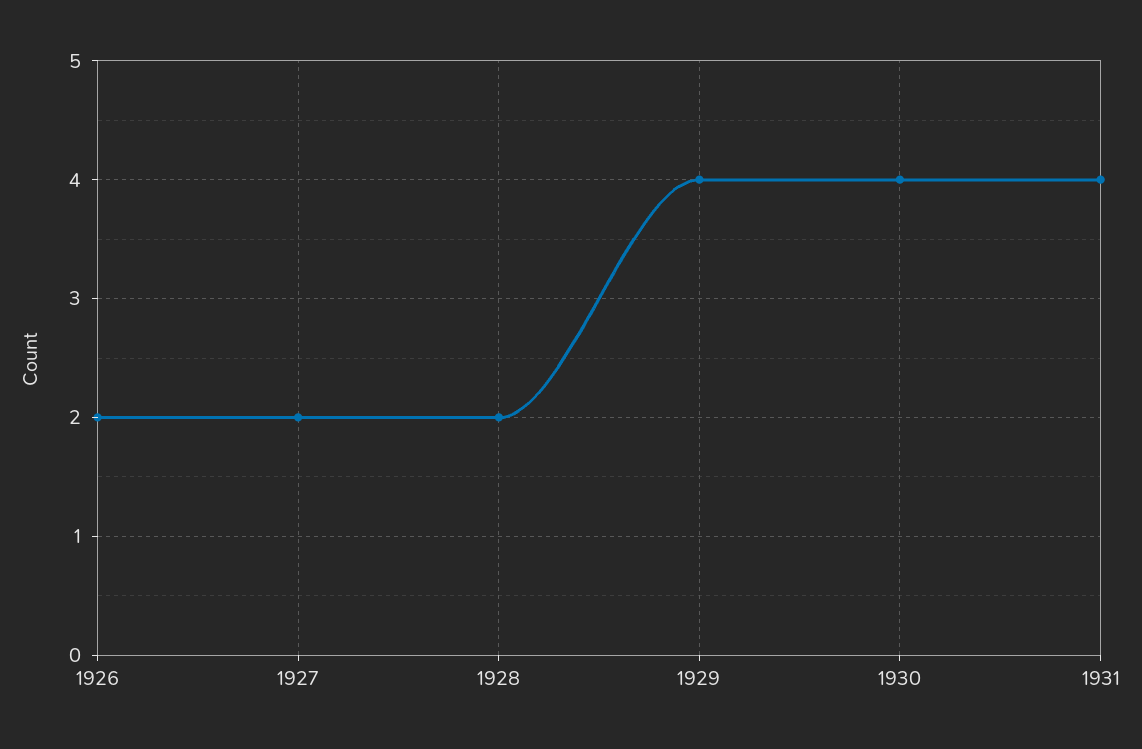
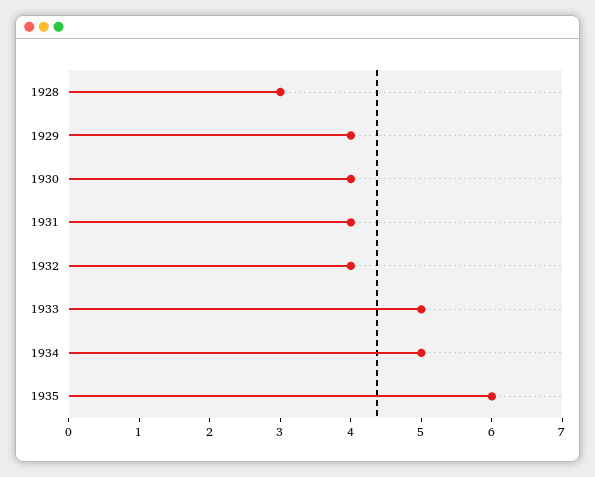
1926: 2 -> none
1927: 2 -> none
1928: 2 -> 3
1932: none -> 4
1933: none -> 5
1934: none -> 5
1935: none -> 6

